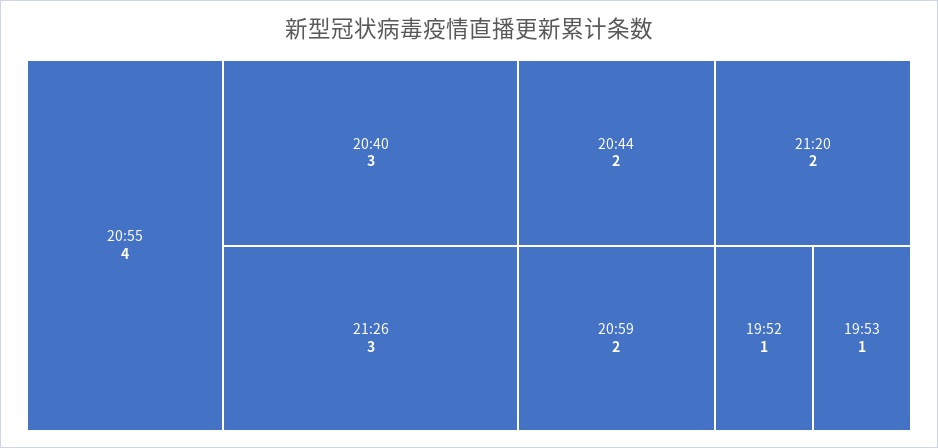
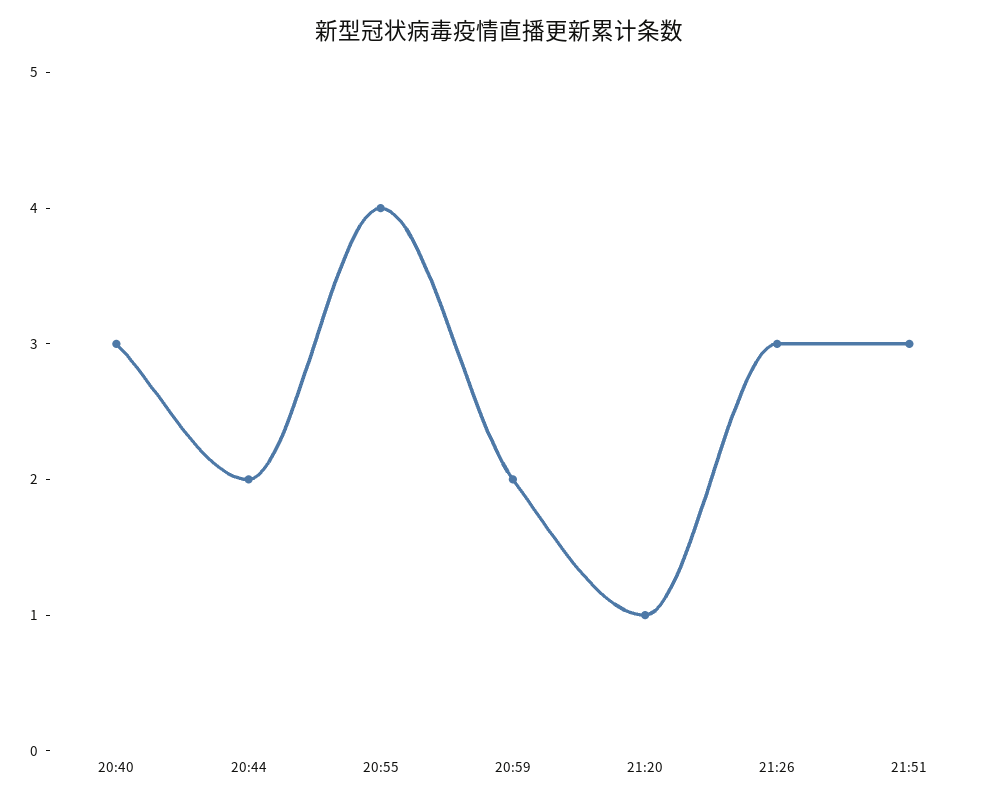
21:20: 2 -> 1
19:52: 1 -> none
19:53: 1 -> none
21:51: none -> 3

